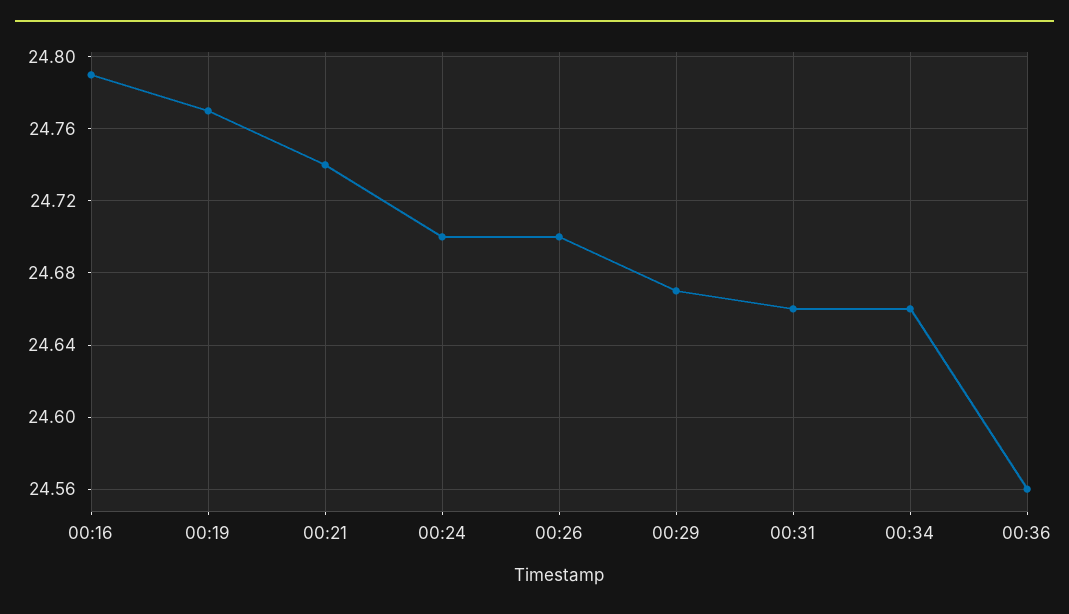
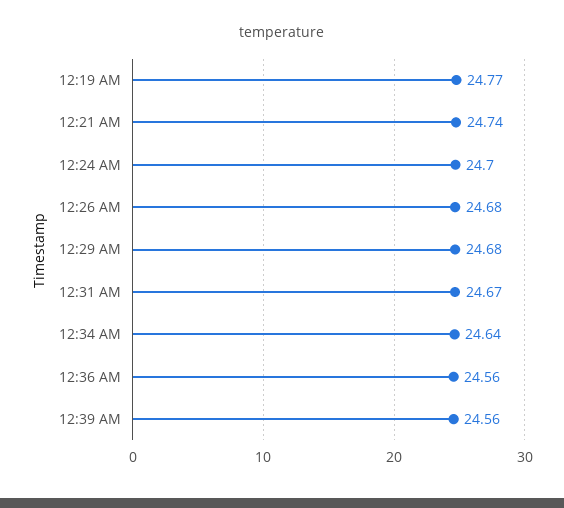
00:16: 24.79 -> none
00:26: 24.7 -> 24.68
00:29: 24.67 -> 24.68
00:31: 24.66 -> 24.67
00:34: 24.66 -> 24.64
12:39 AM: none -> 24.56

